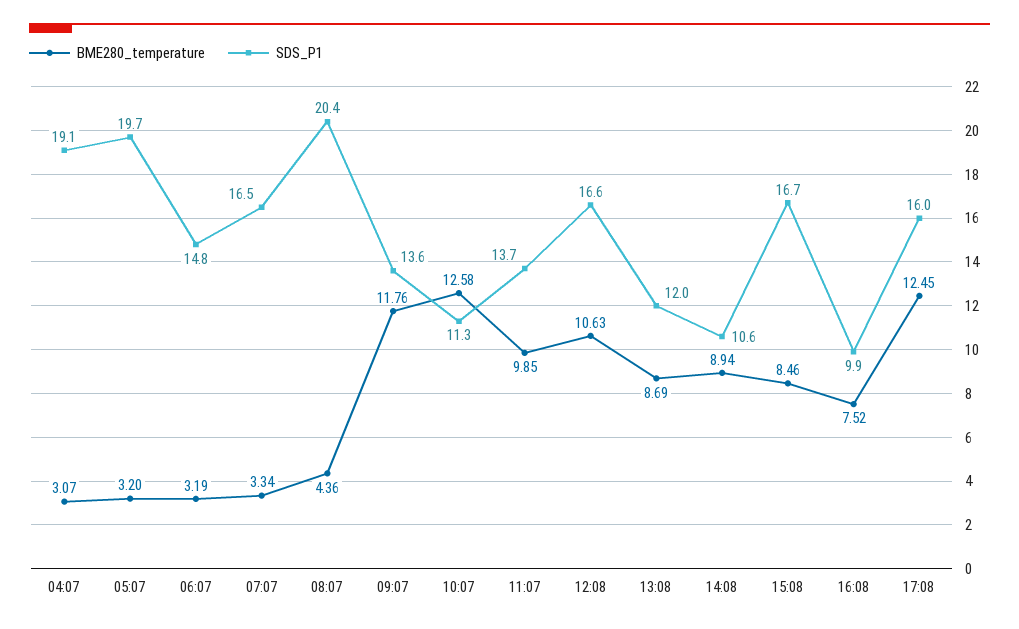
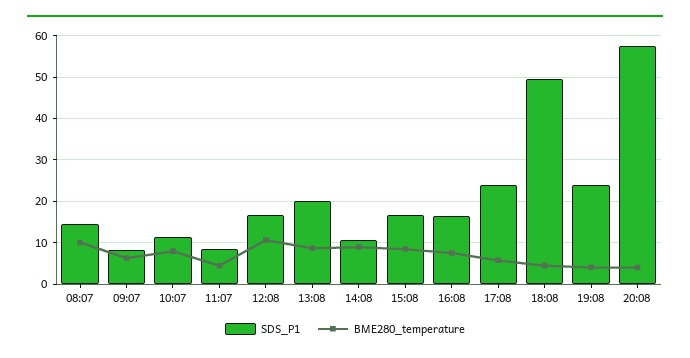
BME280_temperature, 04:07: 3.07 -> none
SDS_P1, 04:07: 19.1 -> none
BME280_temperature, 05:07: 3.2 -> none
SDS_P1, 05:07: 19.7 -> none
BME280_temperature, 06:07: 3.19 -> none
SDS_P1, 06:07: 14.8 -> none
BME280_temperature, 07:07: 3.34 -> none
SDS_P1, 07:07: 16.5 -> none
BME280_temperature, 08:07: 4.36 -> 10
SDS_P1, 08:07: 20.4 -> 14
BME280_temperature, 09:07: 11.76 -> 6
SDS_P1, 09:07: 13.6 -> 8
BME280_temperature, 10:07: 12.58 -> 8
BME280_temperature, 11:07: 9.85 -> 4
SDS_P1, 11:07: 13.7 -> 8
SDS_P1, 13:08: 12 -> 20
SDS_P1, 16:08: 9.9 -> 16
BME280_temperature, 17:08: 12.45 -> 6
SDS_P1, 17:08: 16 -> 24
SDS_P1, 18:08: none -> 50
BME280_temperature, 18:08: none -> 4
SDS_P1, 19:08: none -> 24
BME280_temperature, 19:08: none -> 4
SDS_P1, 20:08: none -> 58
BME280_temperature, 20:08: none -> 4

